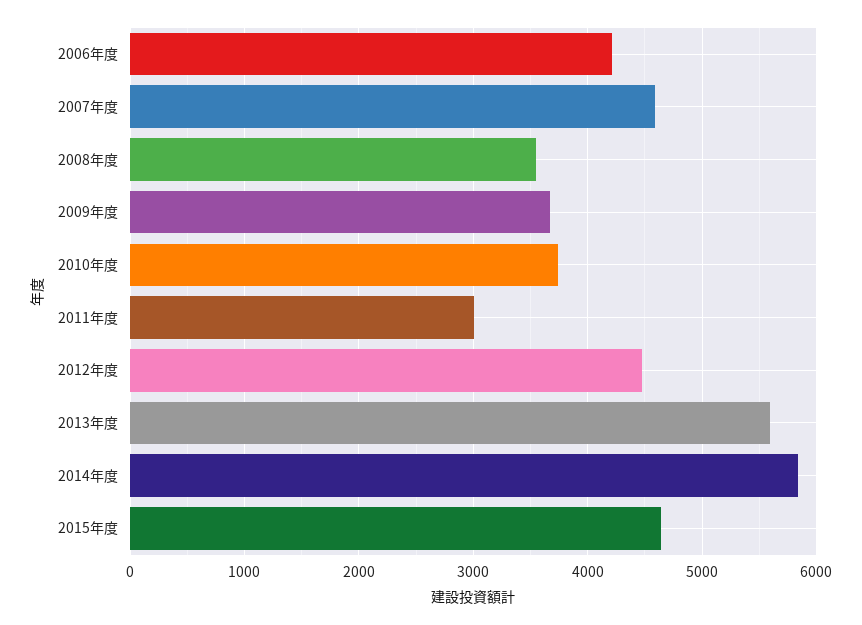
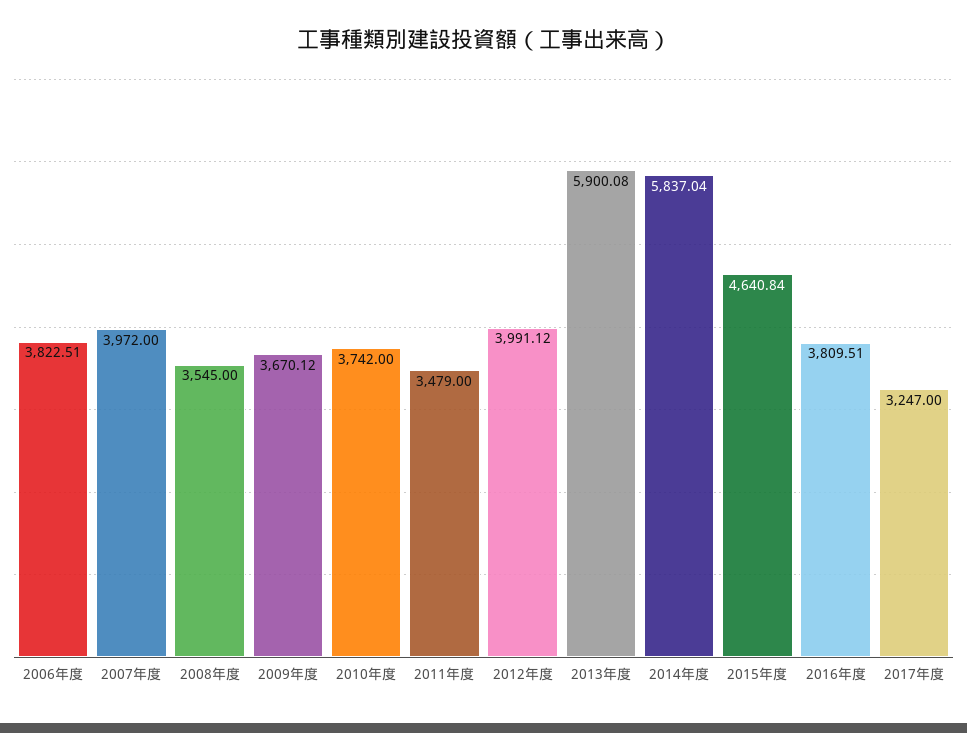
2006年度: 4200 -> 3822.51
2007年度: 4600 -> 3972
2011年度: 3000 -> 3479
2012年度: 4500 -> 3991.12
2013年度: 5600 -> 5900.08
2016年度: none -> 3809.51
2017年度: none -> 3247

